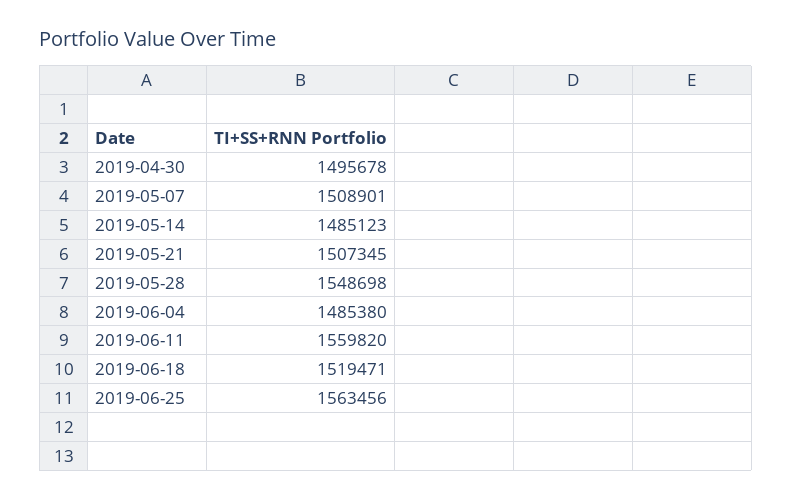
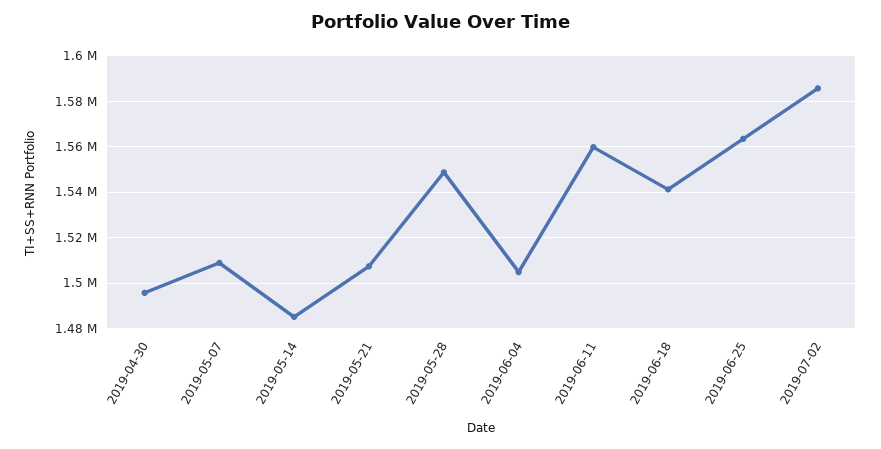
2019-06-04: 1485380 -> 1505000
2019-06-18: 1519471 -> 1540000
2019-07-02: none -> 1585000

